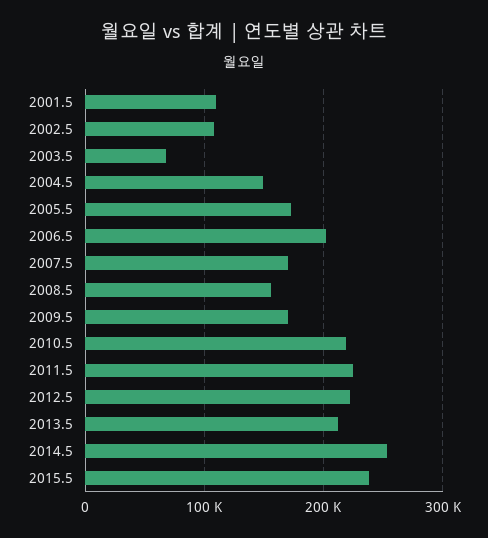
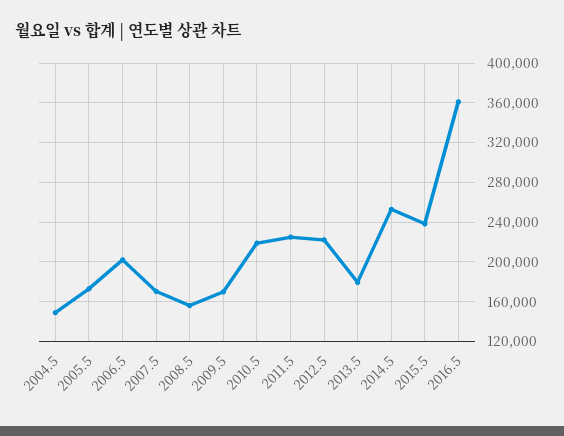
2001.5: 110000 -> none
2002.5: 110000 -> none
2003.5: 70000 -> none
2013.5: 210000 -> 180000
2016.5: none -> 360000

